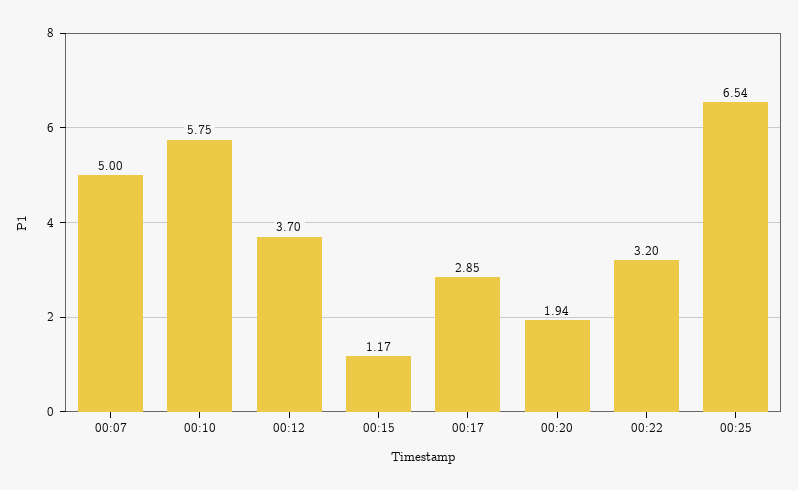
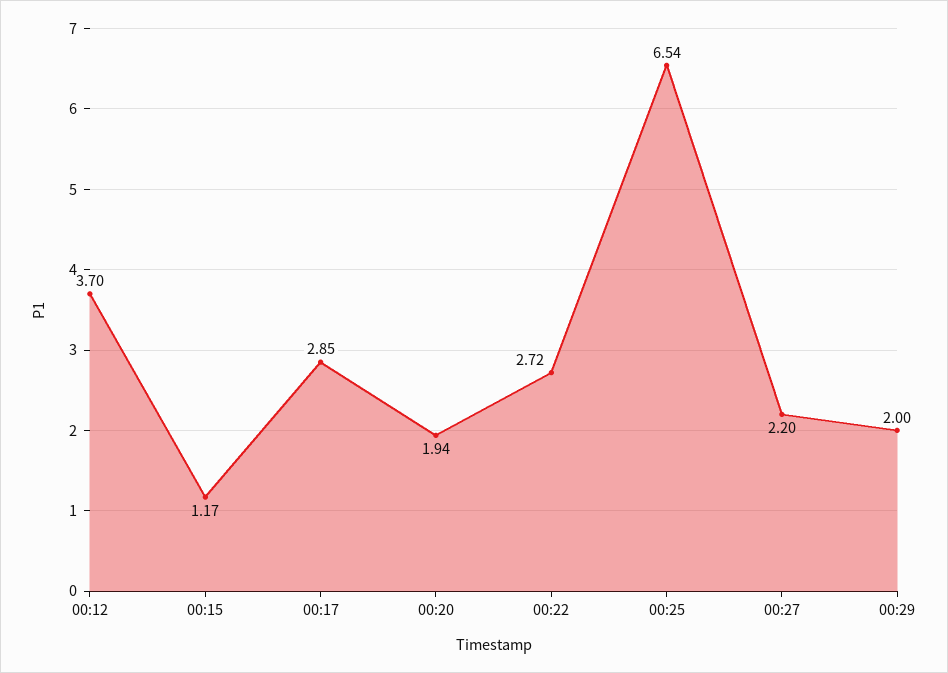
00:07: 5 -> none
00:10: 5.75 -> none
00:22: 3.2 -> 2.72
00:27: none -> 2.2
00:29: none -> 2

